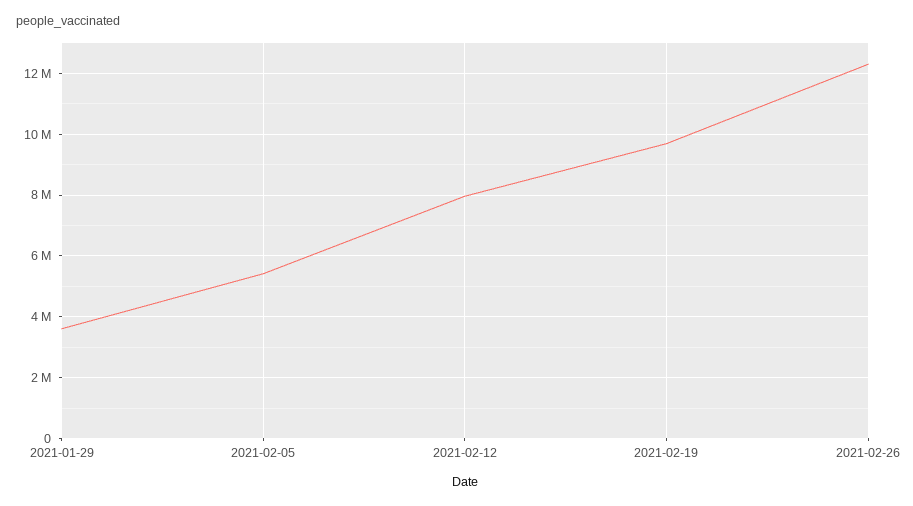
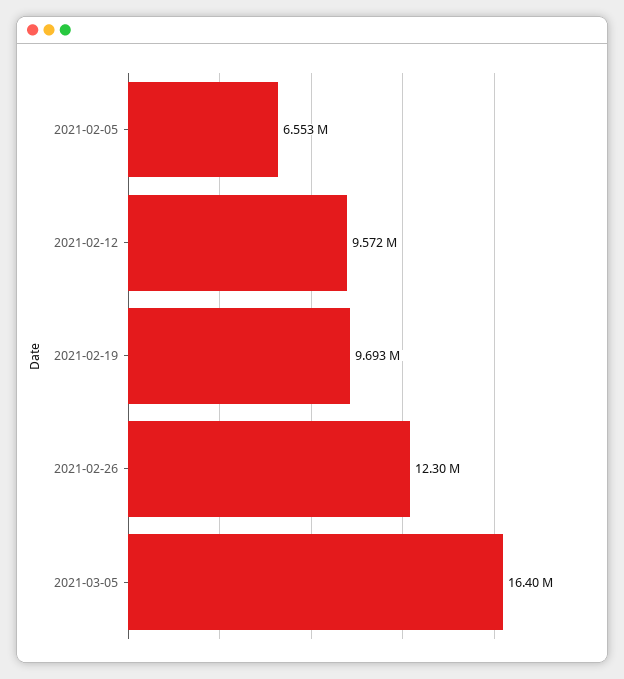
2021-01-29: 3600000 -> none
2021-02-05: 5400000 -> 6553000
2021-02-12: 8000000 -> 9572000
2021-03-05: none -> 16400000

